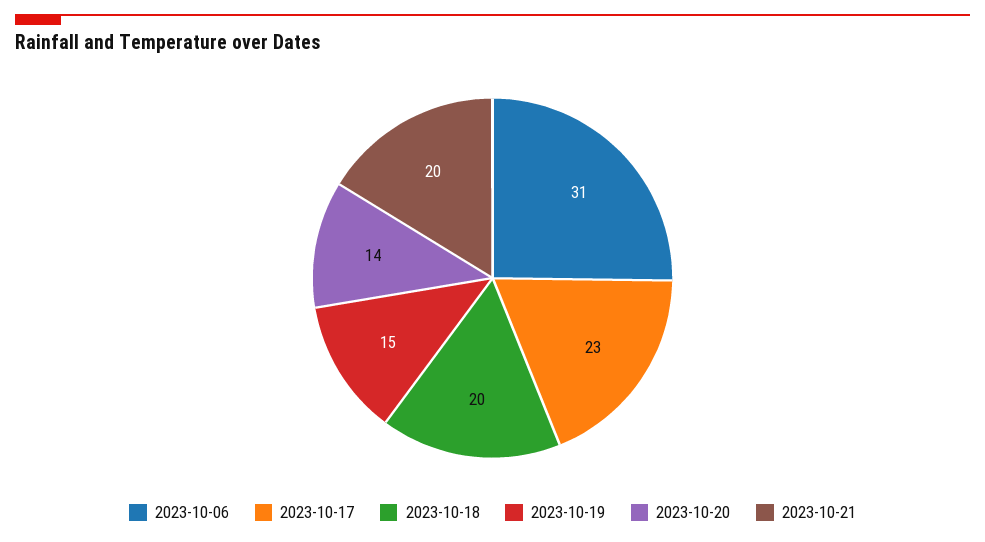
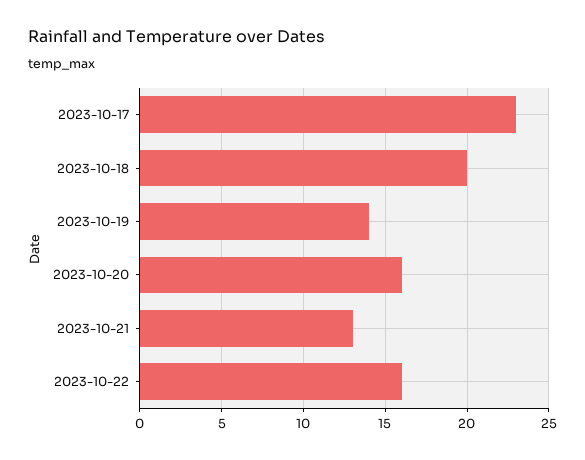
2023-10-06: 31 -> none
2023-10-19: 15 -> 14
2023-10-20: 14 -> 16
2023-10-21: 20 -> 13
2023-10-22: none -> 16

